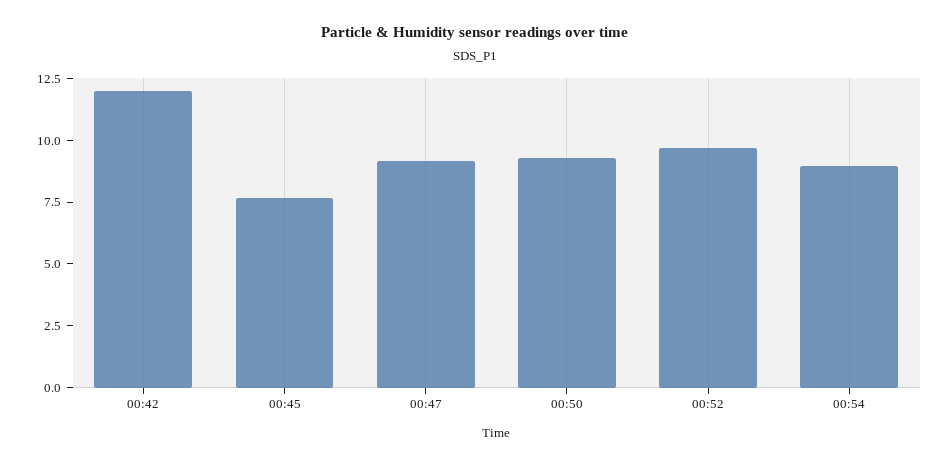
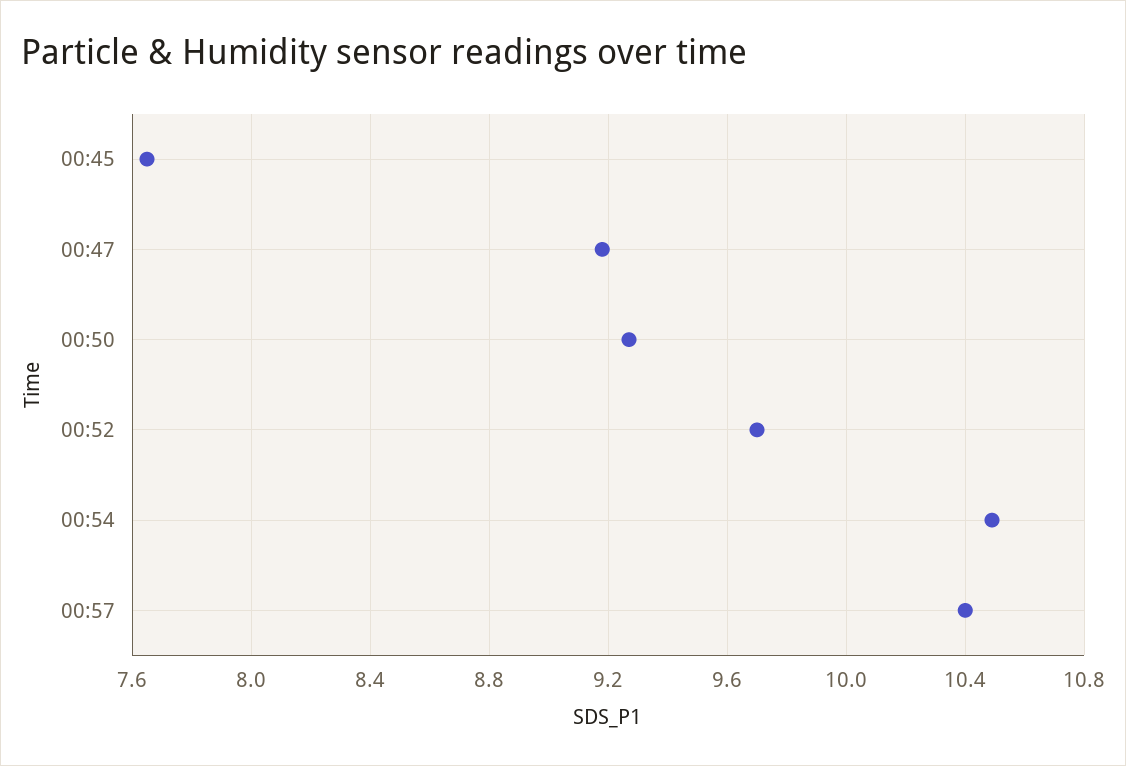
00:42: 12 -> none
00:54: 9 -> 10.5
00:57: none -> 10.4

